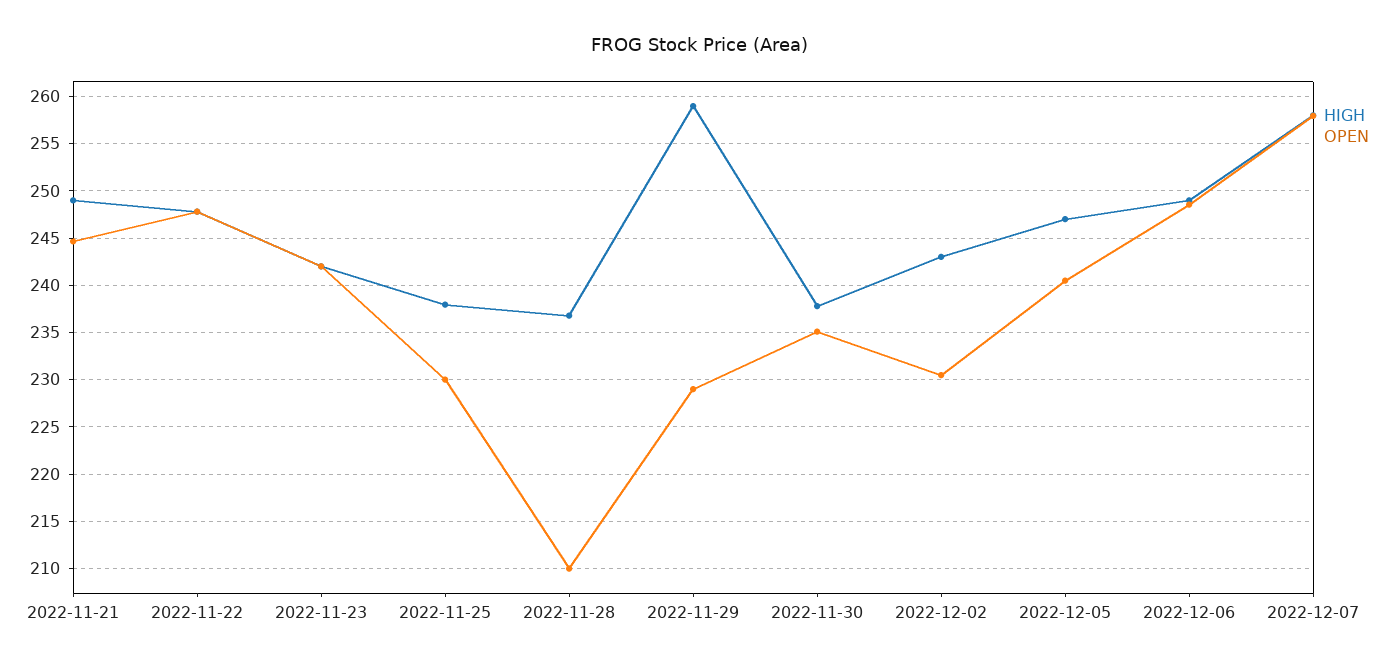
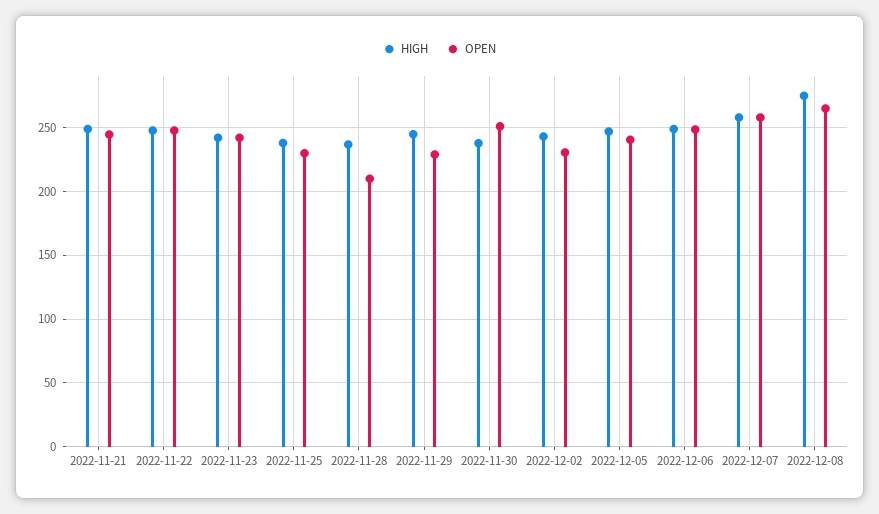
HIGH, 2022-11-29: 259 -> 245
OPEN, 2022-11-30: 235 -> 250
HIGH, 2022-12-08: none -> 275
OPEN, 2022-12-08: none -> 265

